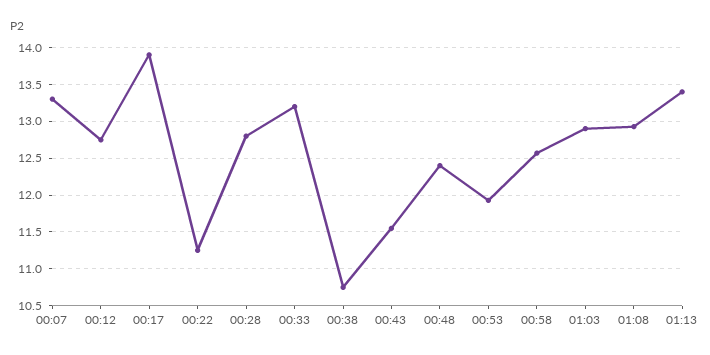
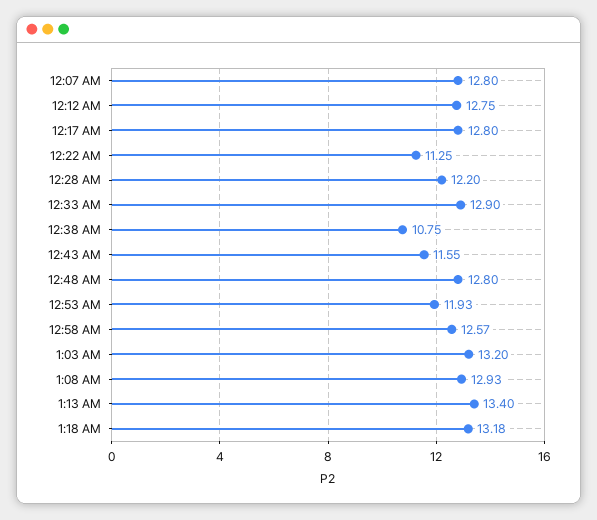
00:07: 13.3 -> 12.8
00:17: 13.9 -> 12.8
00:28: 12.8 -> 12.2
00:33: 13.2 -> 12.9
00:48: 12.4 -> 12.8
01:03: 12.9 -> 13.2
1:18 AM: none -> 13.18

